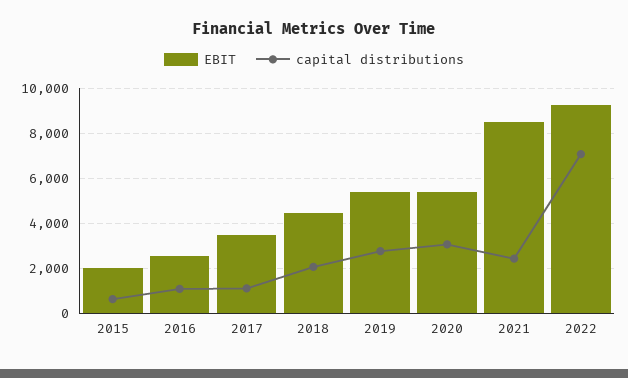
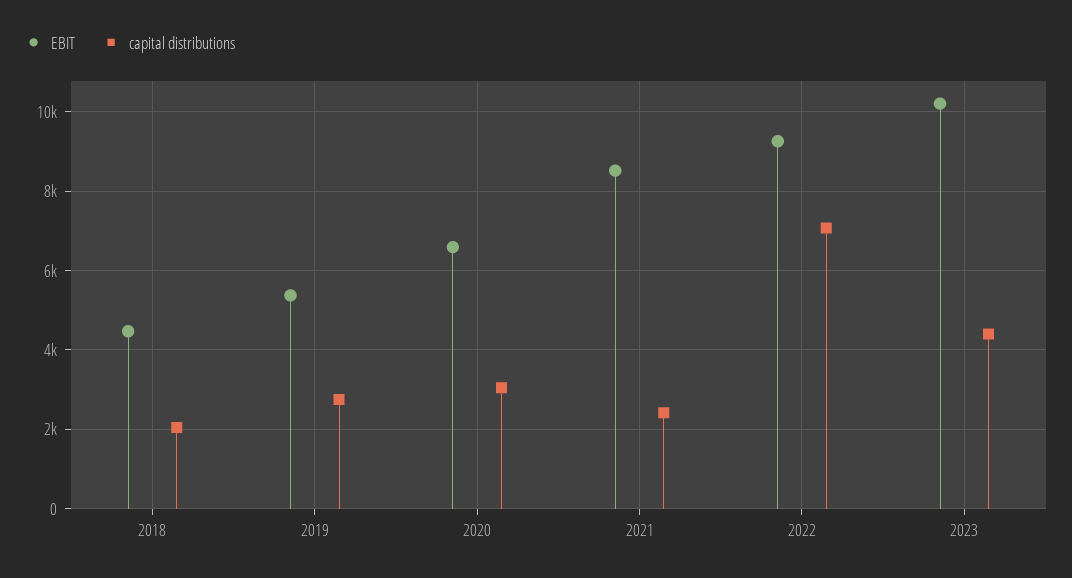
EBIT, 2015: 2000 -> none
capital distributions, 2015: 500 -> none
EBIT, 2016: 2500 -> none
capital distributions, 2016: 1000 -> none
EBIT, 2017: 3500 -> none
capital distributions, 2017: 1000 -> none
EBIT, 2020: 5500 -> 6600
EBIT, 2023: none -> 10200
capital distributions, 2023: none -> 4400

